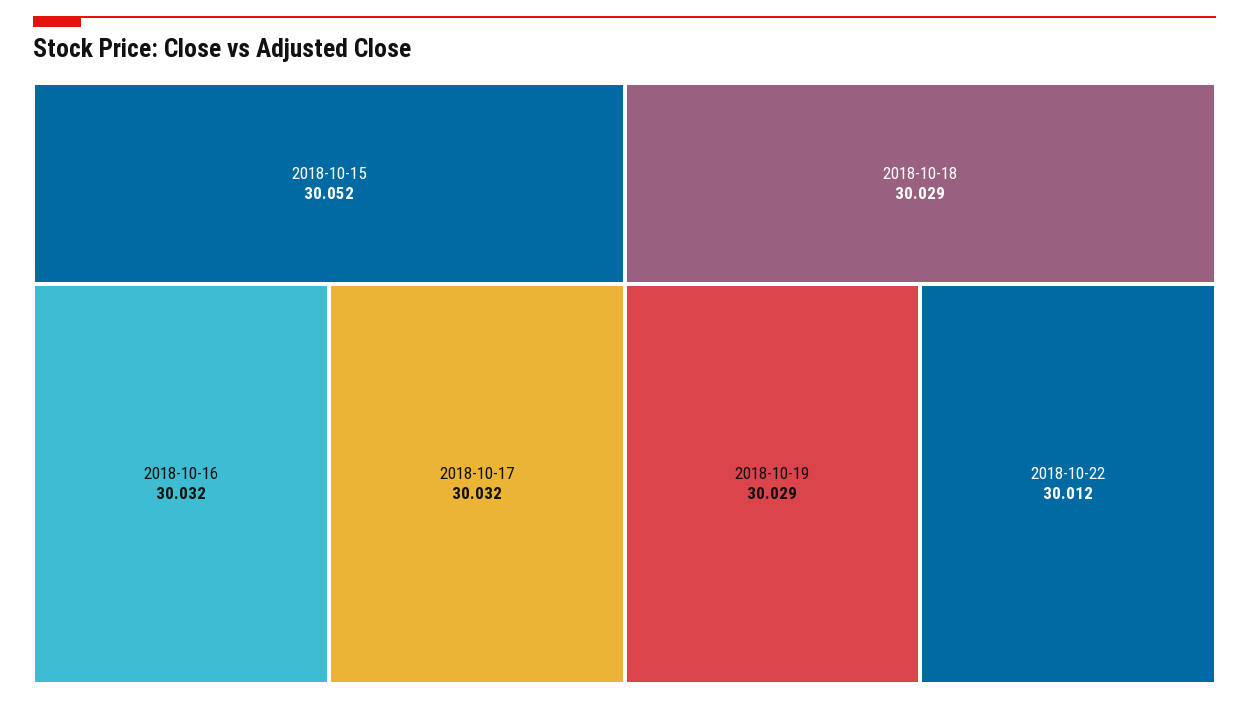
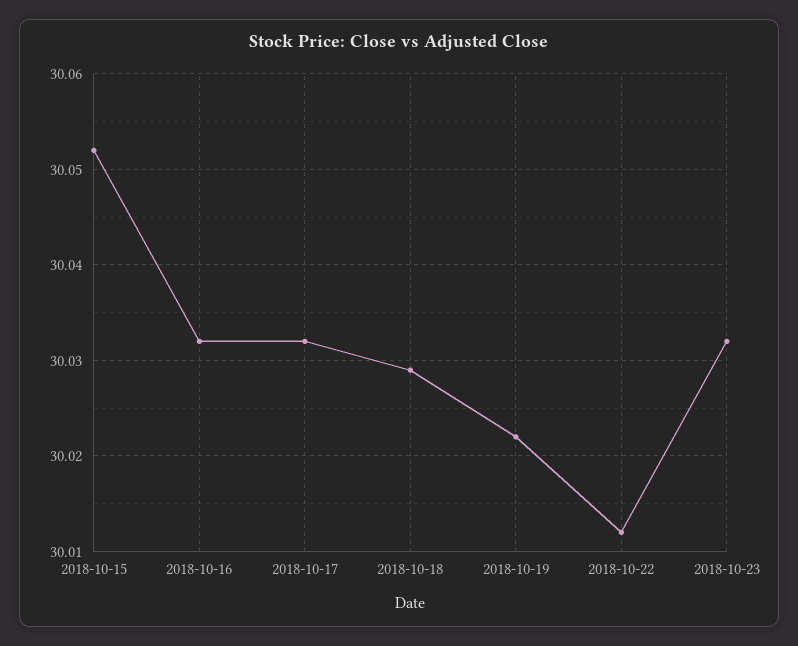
2018-10-19: 30.029 -> 30.022
2018-10-23: none -> 30.032

